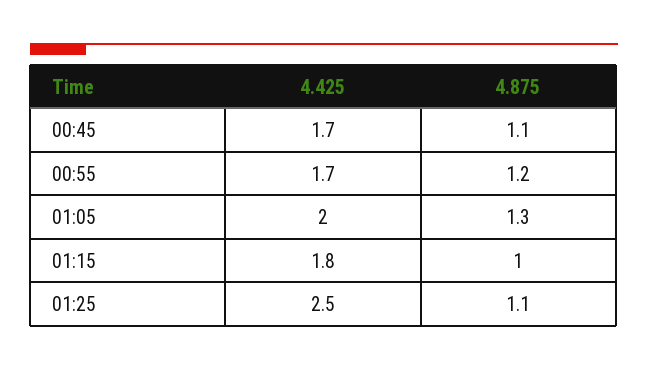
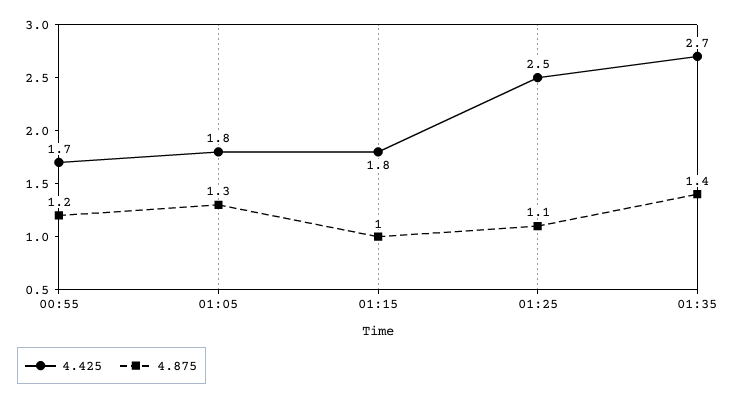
4.425, 00:45: 1.7 -> none
4.875, 00:45: 1.1 -> none
4.425, 01:05: 2 -> 1.8
4.425, 01:35: none -> 2.7
4.875, 01:35: none -> 1.4

